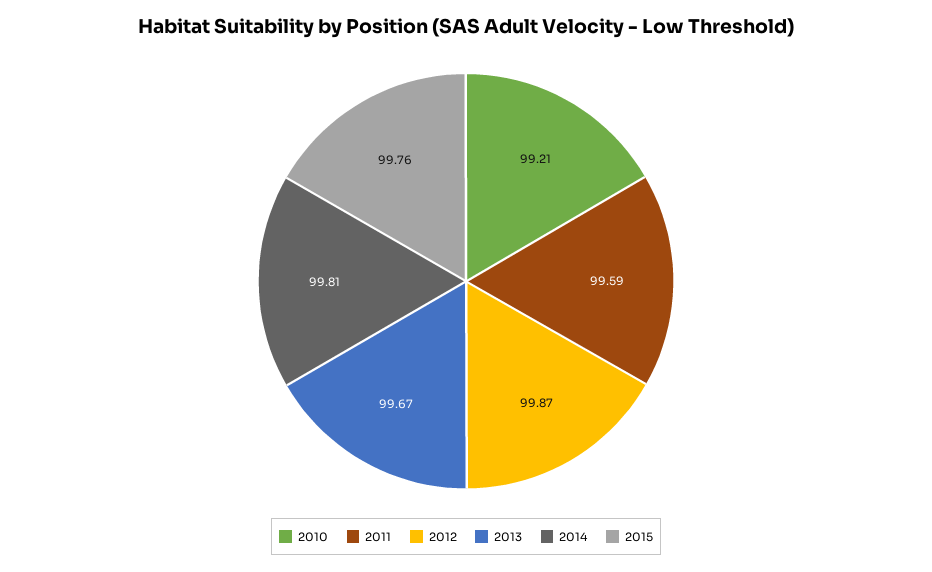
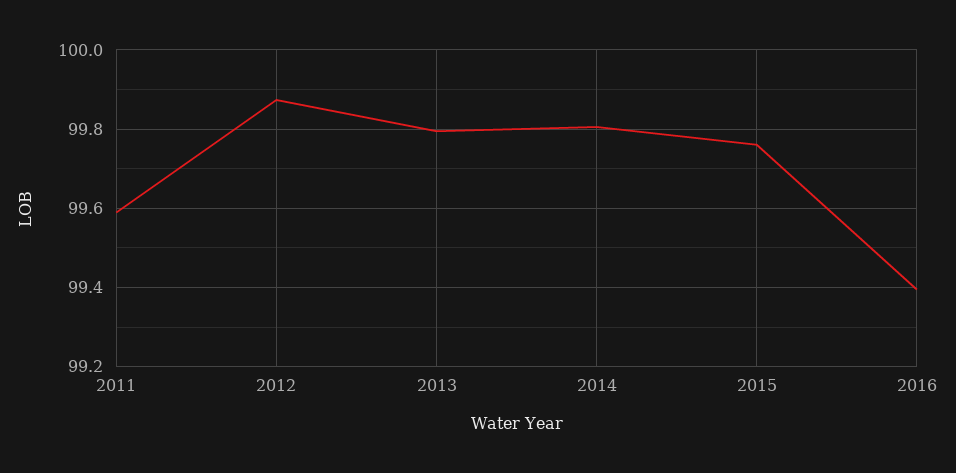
2010: 99.21 -> none
2013: 99.67 -> 99.8
2016: none -> 99.4

